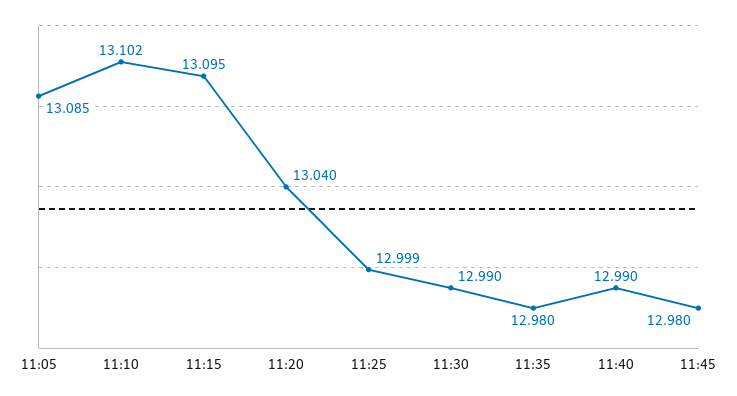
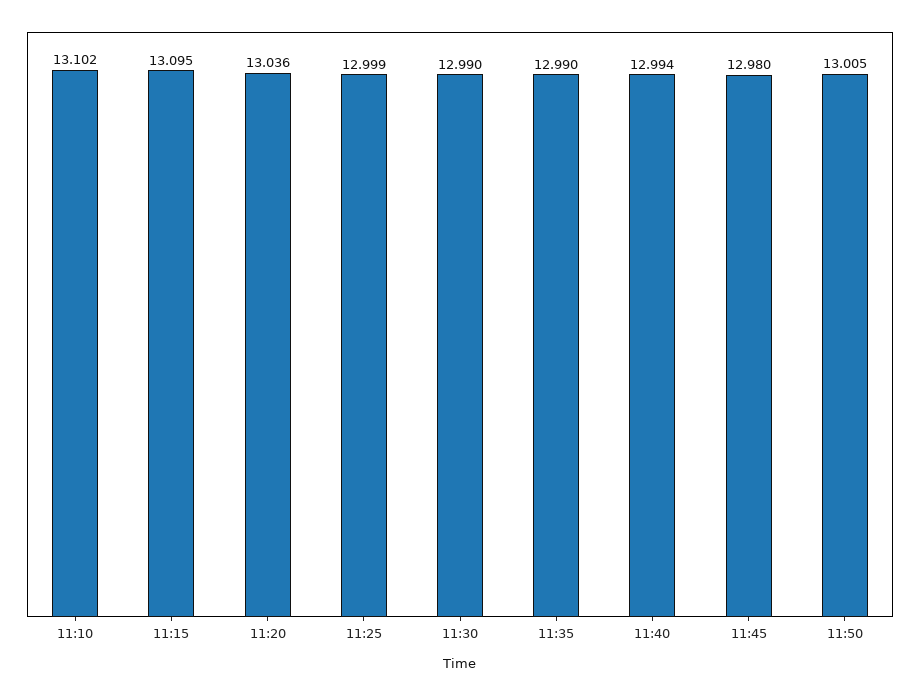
11:05: 13.085 -> none
11:20: 13.04 -> 13.036
11:35: 12.98 -> 12.99
11:40: 12.99 -> 12.994
11:50: none -> 13.005

